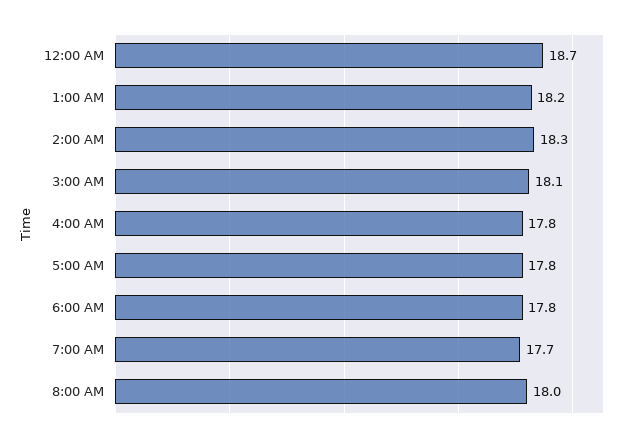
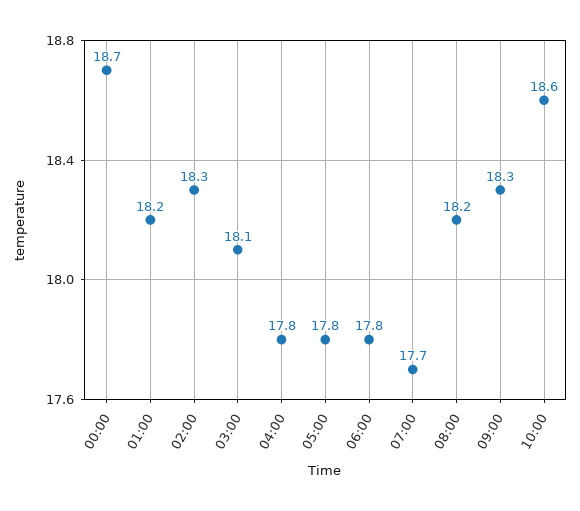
8:00 AM: 18 -> 18.2
09:00: none -> 18.3
10:00: none -> 18.6

